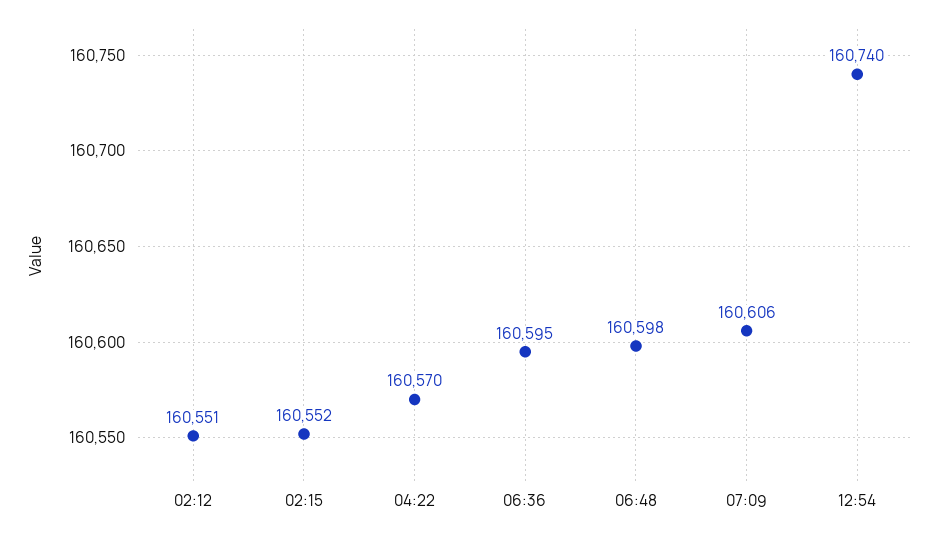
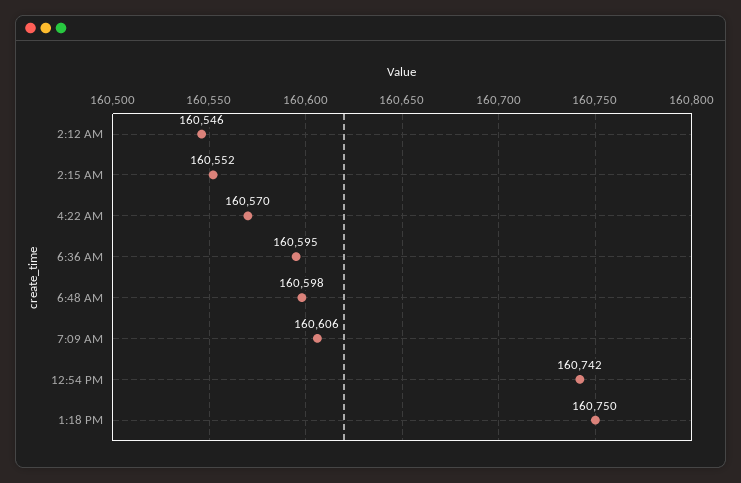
02:12: 160551 -> 160546
12:54: 160740 -> 160742
1:18 PM: none -> 160750

